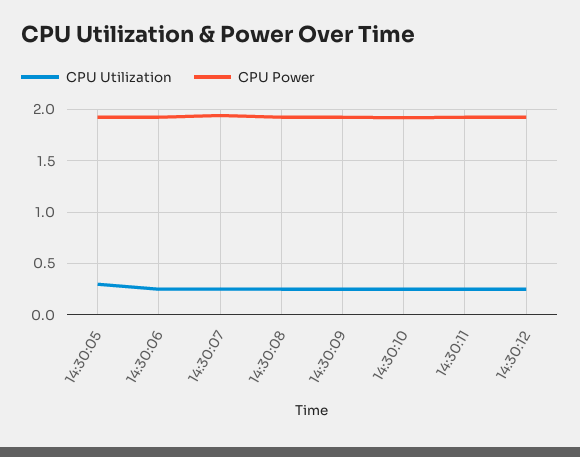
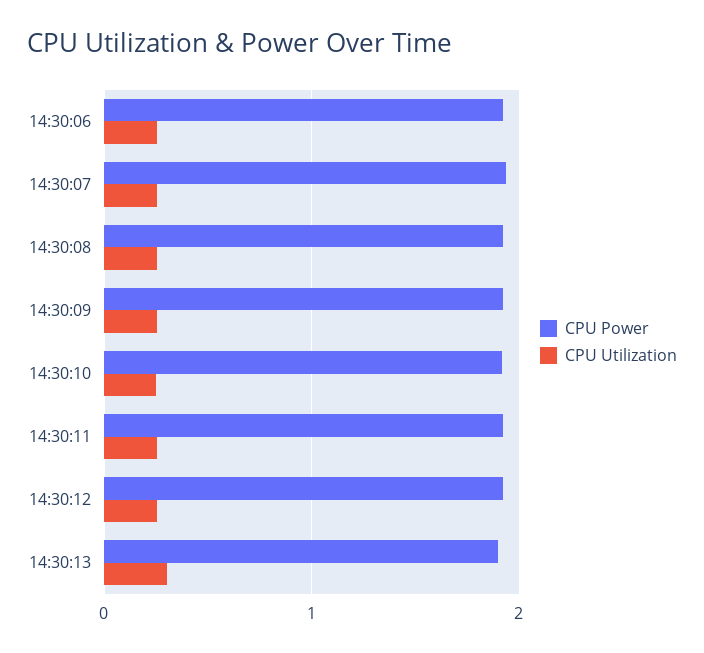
CPU Utilization, 14:30:05: 0.3 -> none
CPU Power, 14:30:05: 1.9 -> none
CPU Power, 14:30:13: none -> 1.9
CPU Utilization, 14:30:13: none -> 0.3

